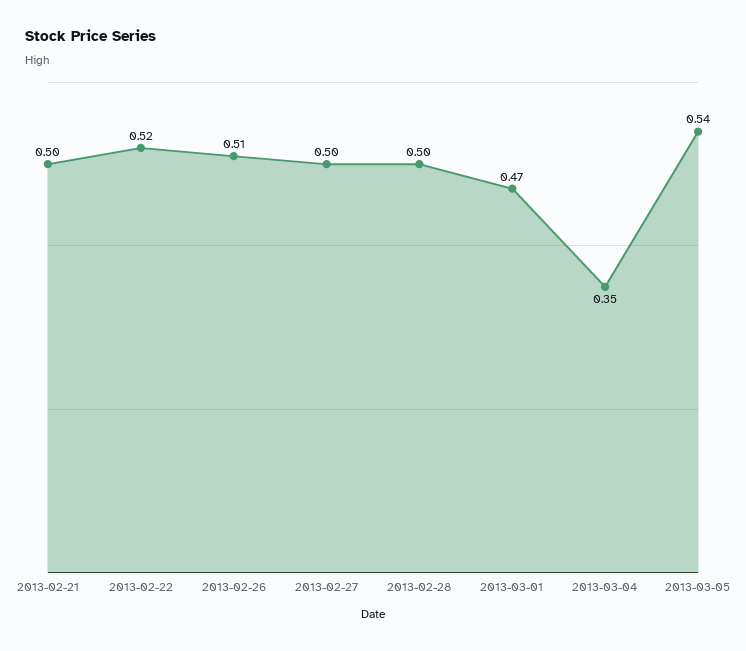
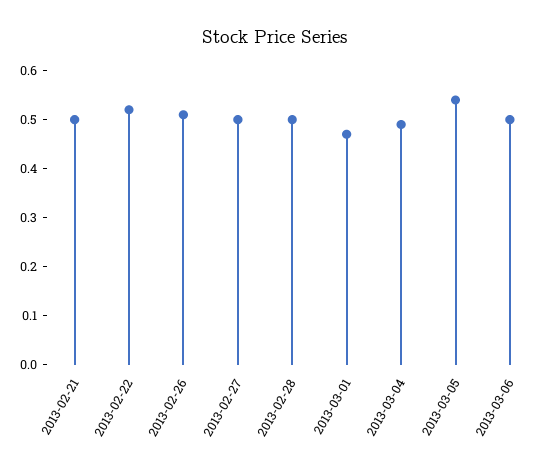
2013-03-04: 0.35 -> 0.5
2013-03-06: none -> 0.5

